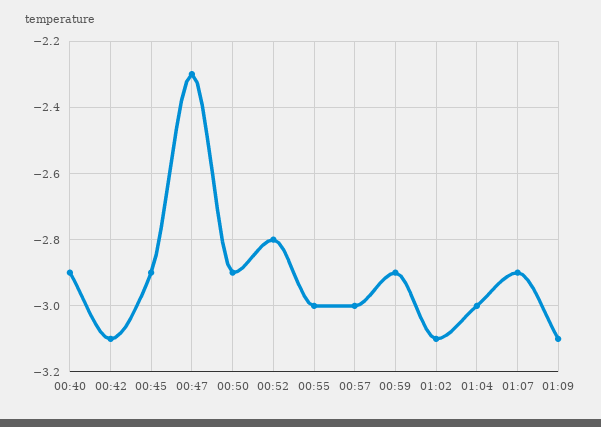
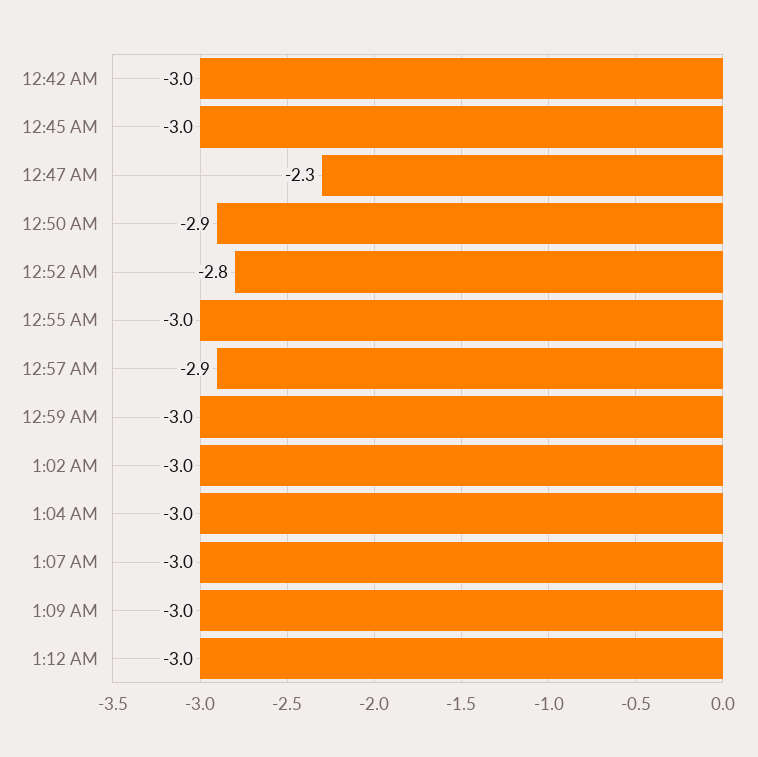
00:40: -2.9 -> none
00:42: -3.1 -> -3
00:45: -2.9 -> -3
00:57: -3 -> -2.9
00:59: -2.9 -> -3
01:02: -3.1 -> -3
01:07: -2.9 -> -3
01:09: -3.1 -> -3
1:12 AM: none -> -3

